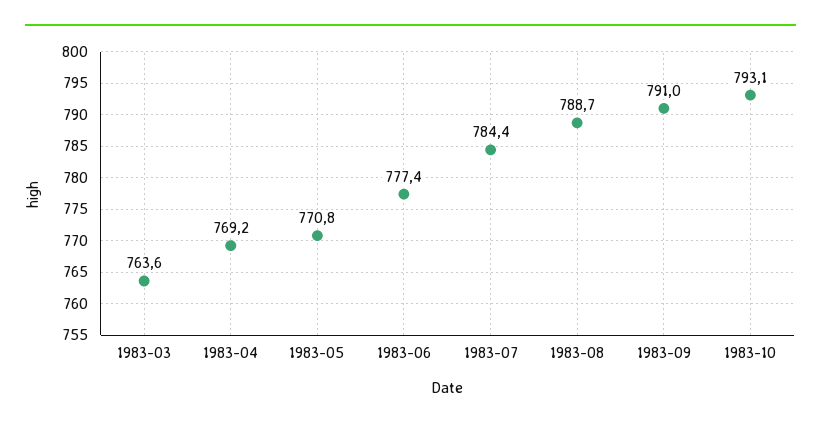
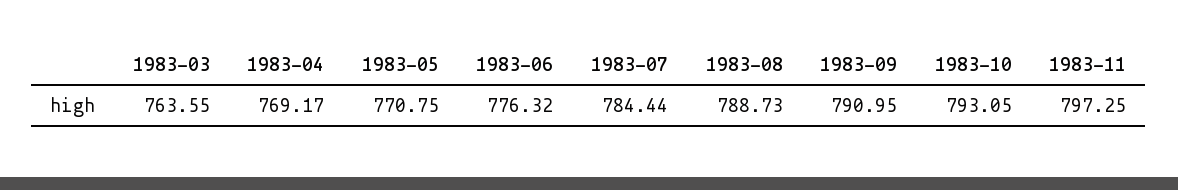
1983-06: 777.4 -> 776.32
1983-11: none -> 797.25

